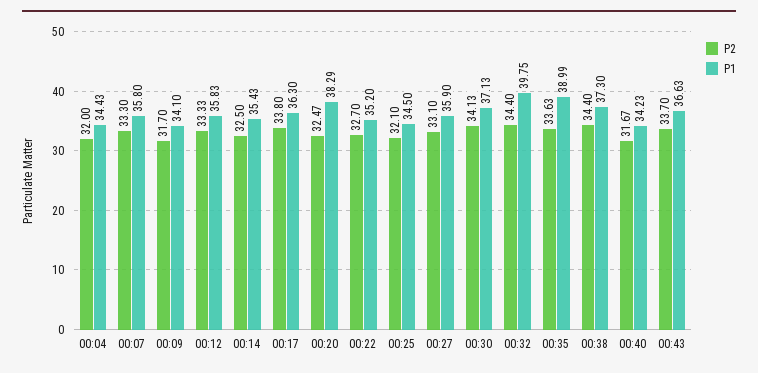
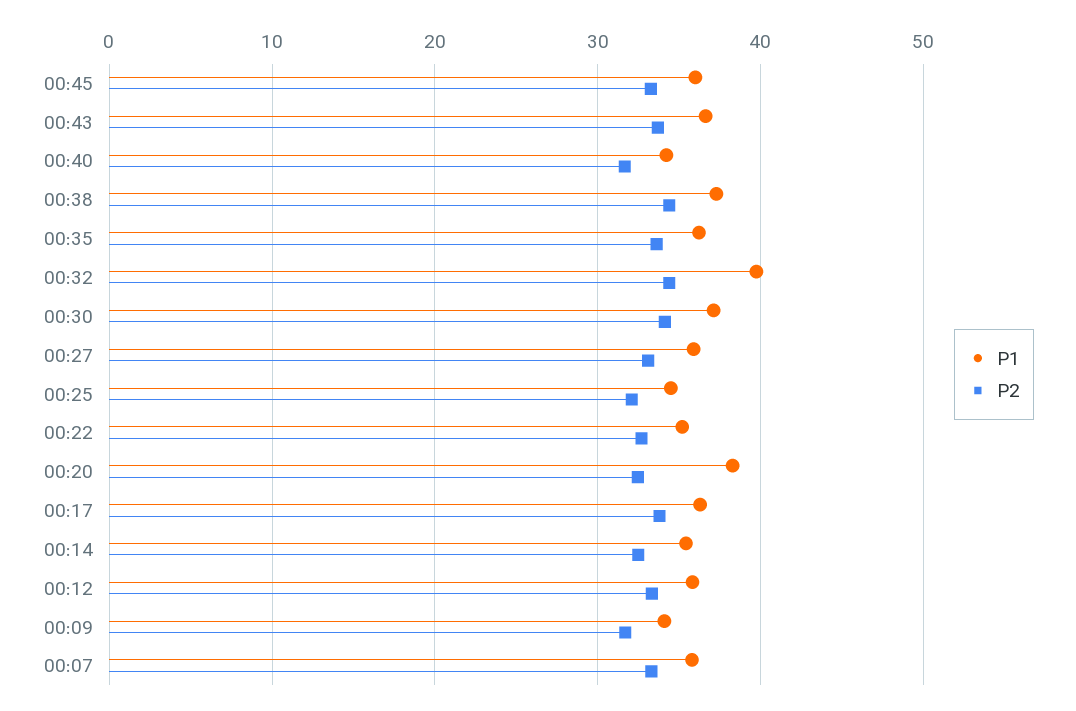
P2, 00:04: 32 -> none
P1, 00:04: 34.43 -> none
P1, 00:35: 38.99 -> 36
P1, 00:45: none -> 36
P2, 00:45: none -> 33

